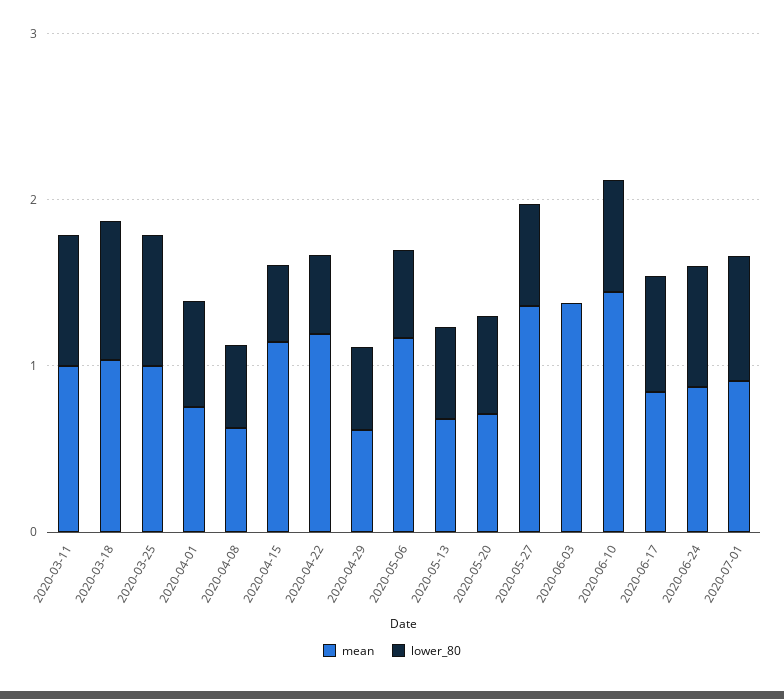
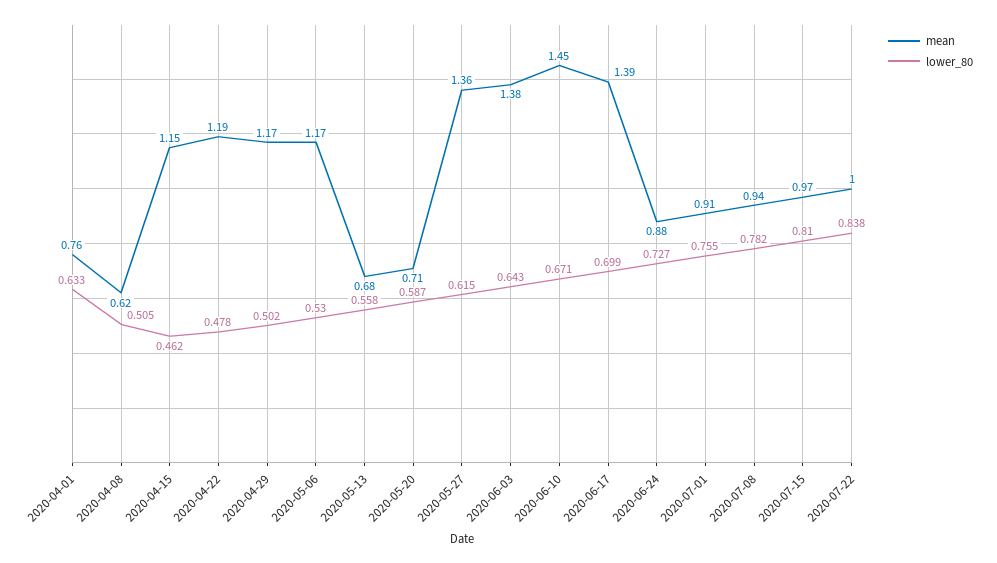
mean, 2020-03-11: 1 -> none
lower_80, 2020-03-11: 0.8 -> none
mean, 2020-03-18: 1 -> none
lower_80, 2020-03-18: 0.8 -> none
mean, 2020-03-25: 1 -> none
lower_80, 2020-03-25: 0.8 -> none
mean, 2020-04-29: 0.6 -> 1.17
lower_80, 2020-06-03: 0 -> 0.643
mean, 2020-06-17: 0.8 -> 1.39
mean, 2020-07-08: none -> 0.94
lower_80, 2020-07-08: none -> 0.782
mean, 2020-07-15: none -> 0.97
lower_80, 2020-07-15: none -> 0.81
mean, 2020-07-22: none -> 1
lower_80, 2020-07-22: none -> 0.838

